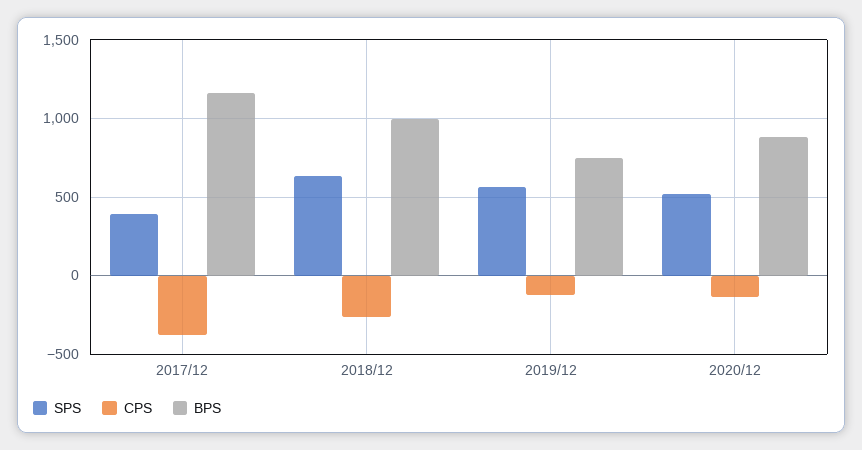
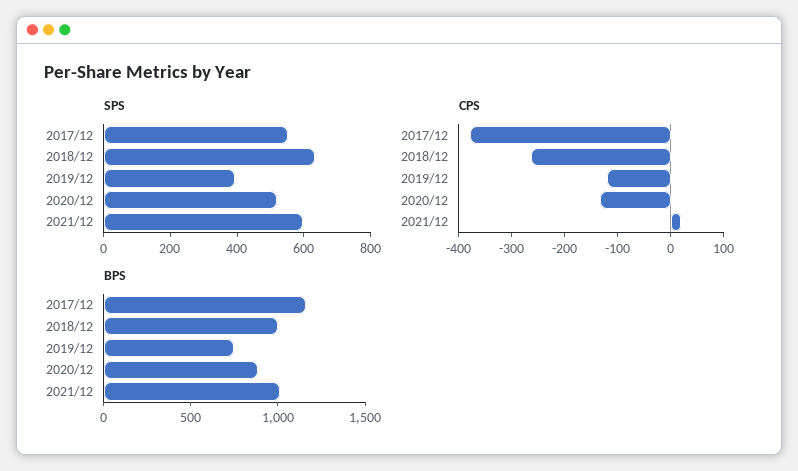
SPS, 2017/12: 400 -> 550
SPS, 2019/12: 550 -> 400
SPS, 2021/12: none -> 600
CPS, 2021/12: none -> 20
BPS, 2021/12: none -> 1000

